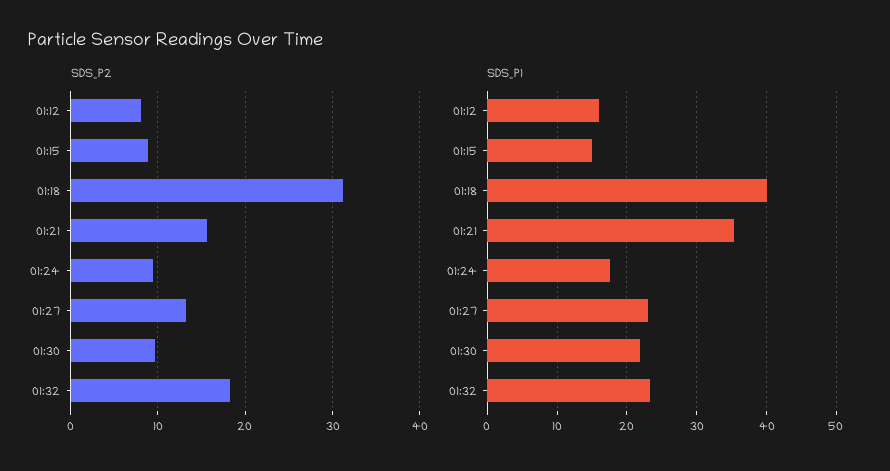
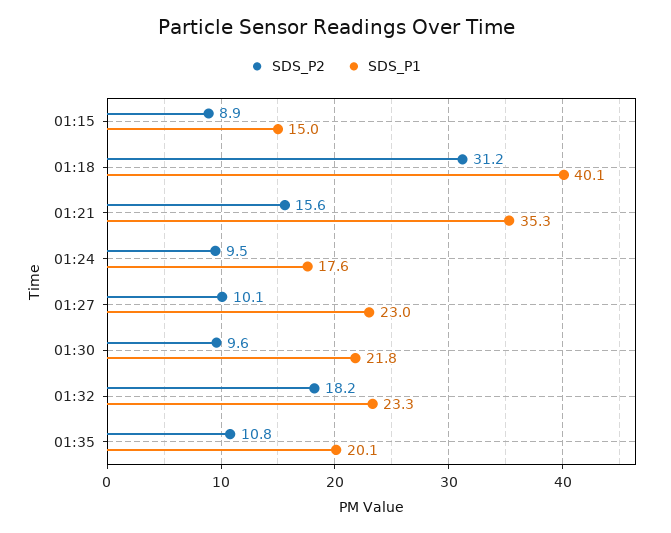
SDS_P2, 01:12: 8 -> none
SDS_P2, 01:27: 13 -> 10.1
SDS_P1, 01:12: 16 -> none
SDS_P2, 01:35: none -> 10.8
SDS_P1, 01:35: none -> 20.1

